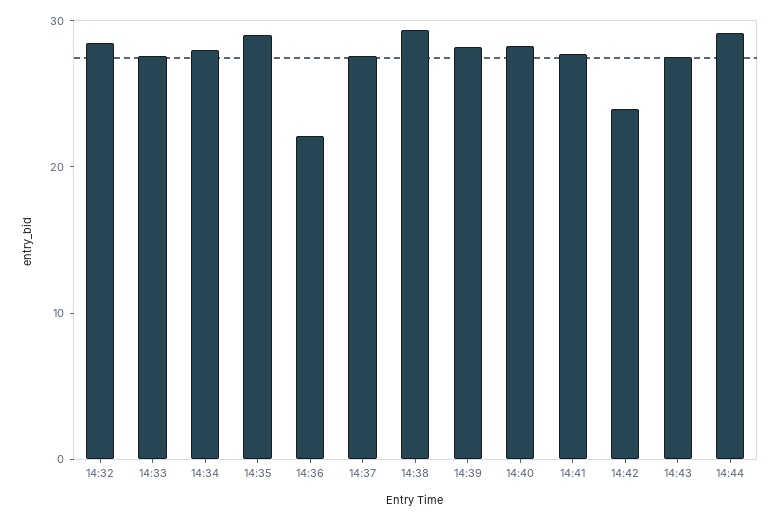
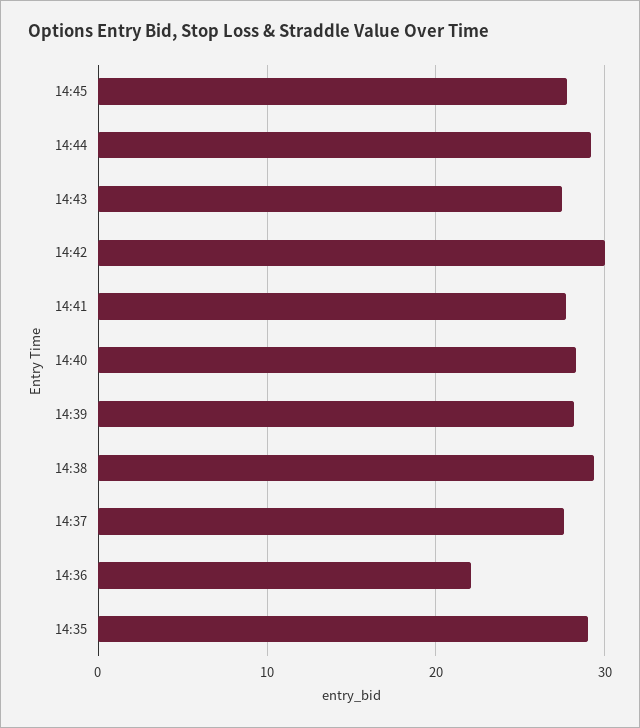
14:32: 28 -> none
14:33: 28 -> none
14:34: 28 -> none
14:42: 24 -> 30
14:45: none -> 28

